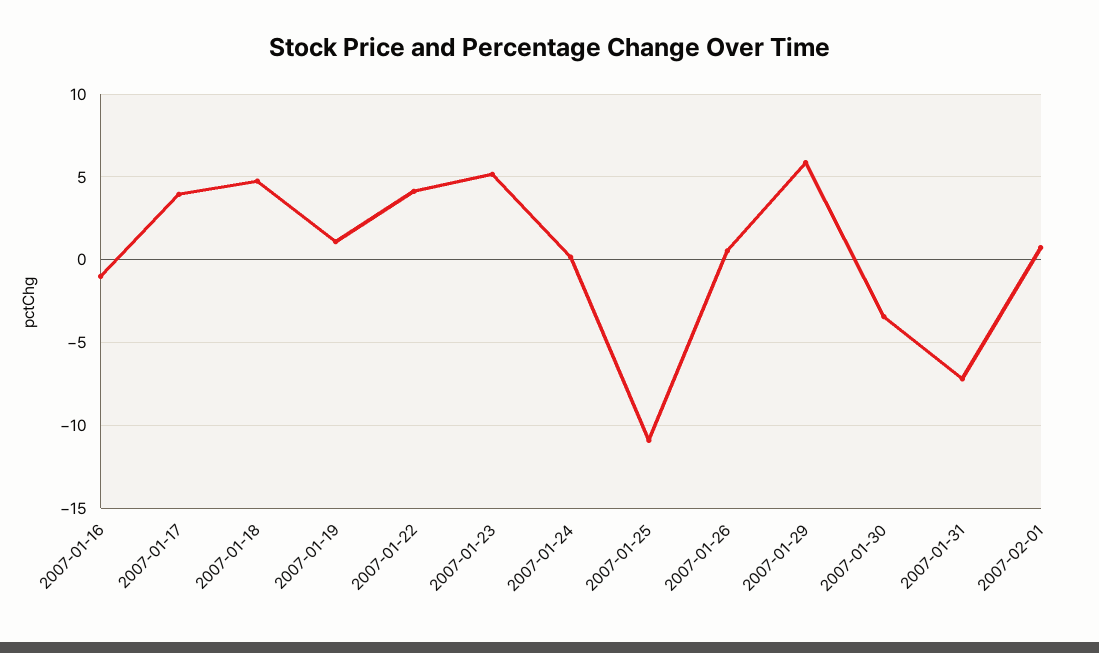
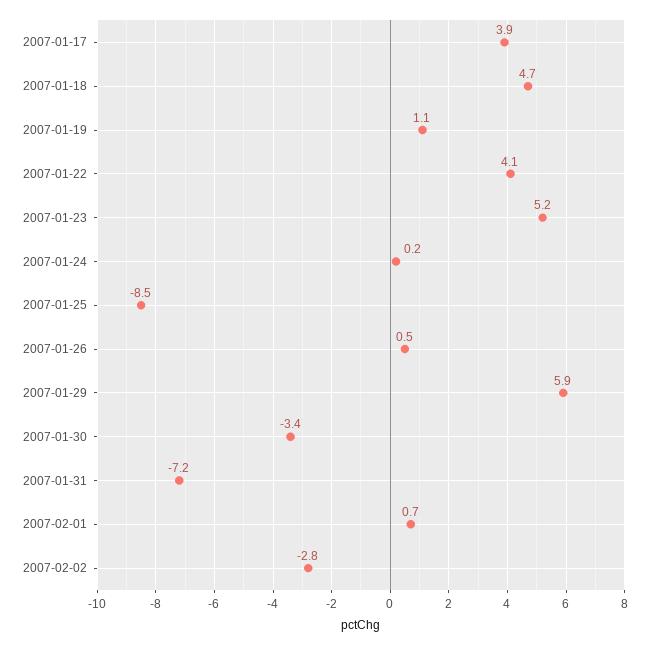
2007-01-16: -1 -> none
2007-01-25: -11 -> -8.5
2007-02-02: none -> -2.8

